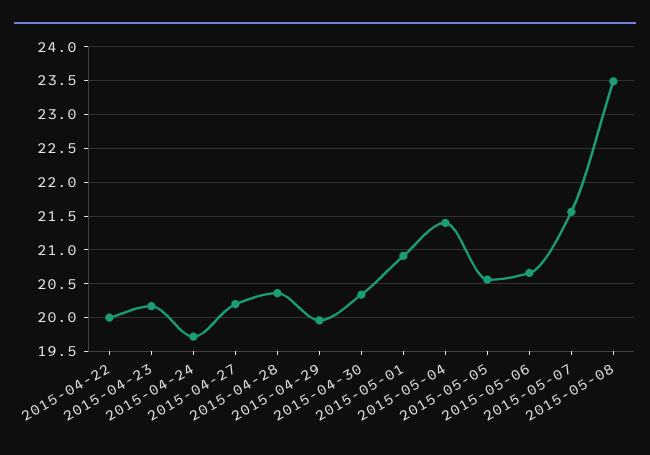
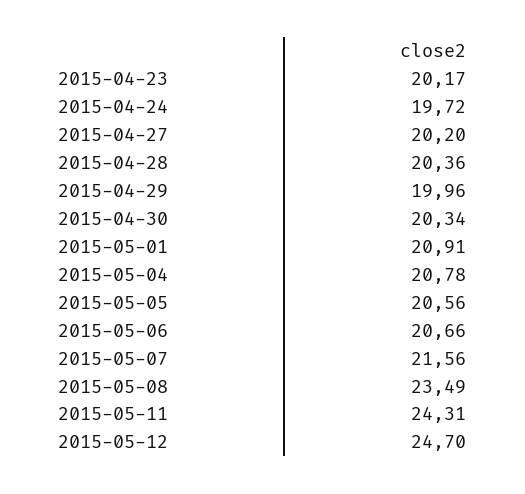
2015-04-22: 20 -> none
2015-05-04: 21.4 -> 20.78
2015-05-11: none -> 24.31
2015-05-12: none -> 24.7

